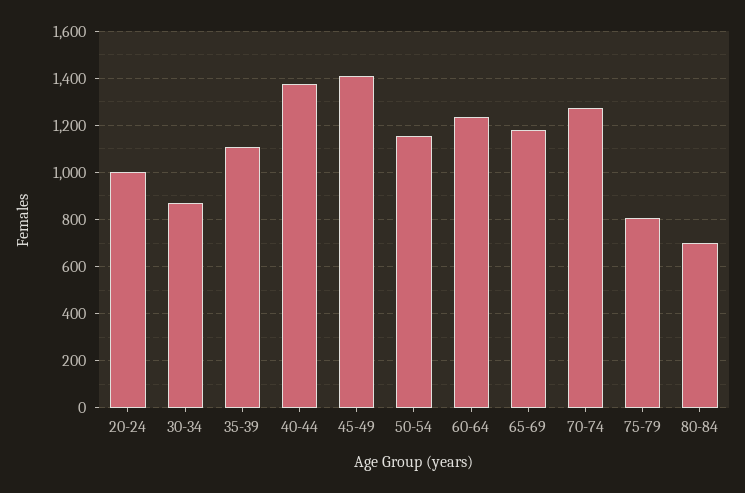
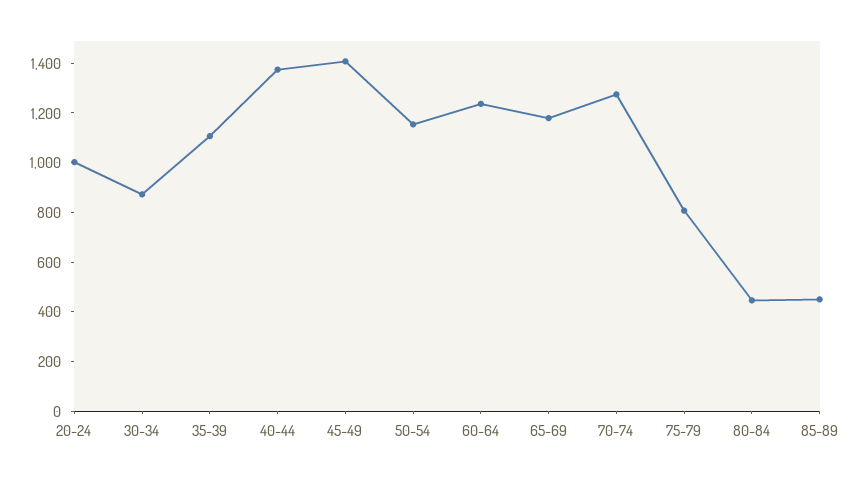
80-84: 700 -> 450
85-89: none -> 450

